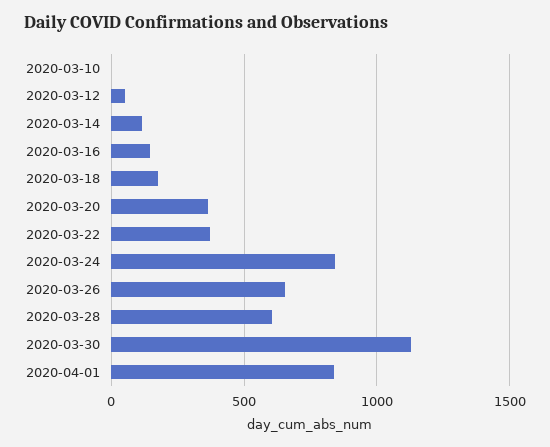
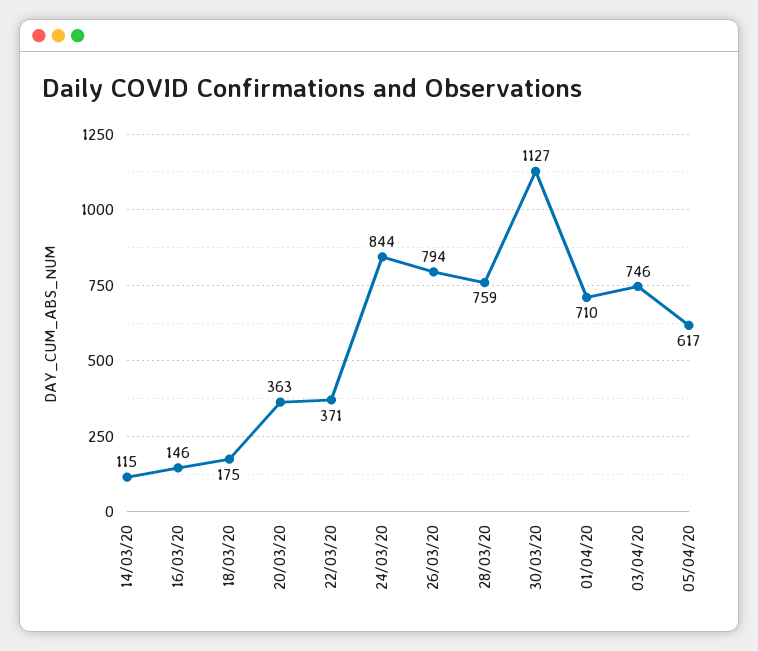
2020-03-10: 0 -> none
2020-03-12: 50 -> none
2020-03-26: 650 -> 794
2020-03-28: 600 -> 759
2020-04-01: 850 -> 710
03/04/20: none -> 746
05/04/20: none -> 617

